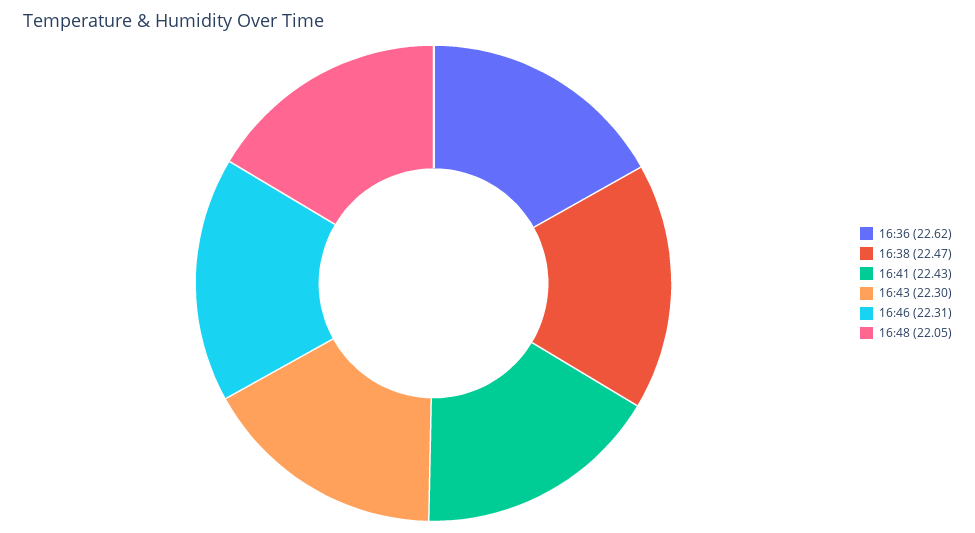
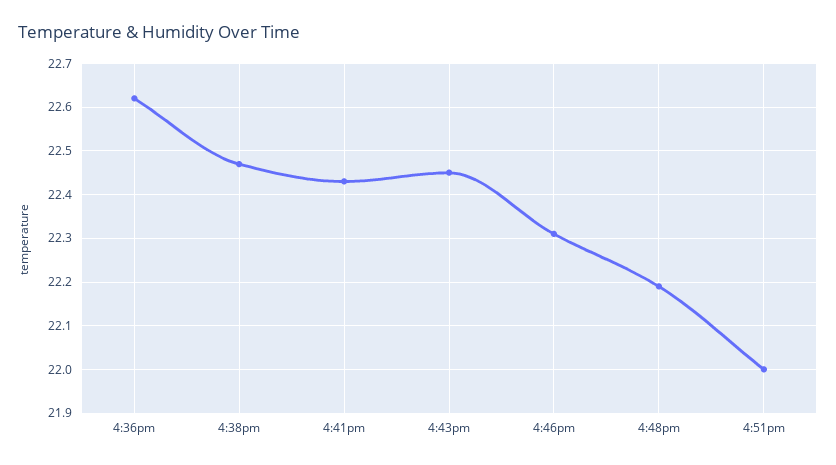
16:43: 22.3 -> 22.45
16:48: 22.05 -> 22.2
4:51pm: none -> 22

